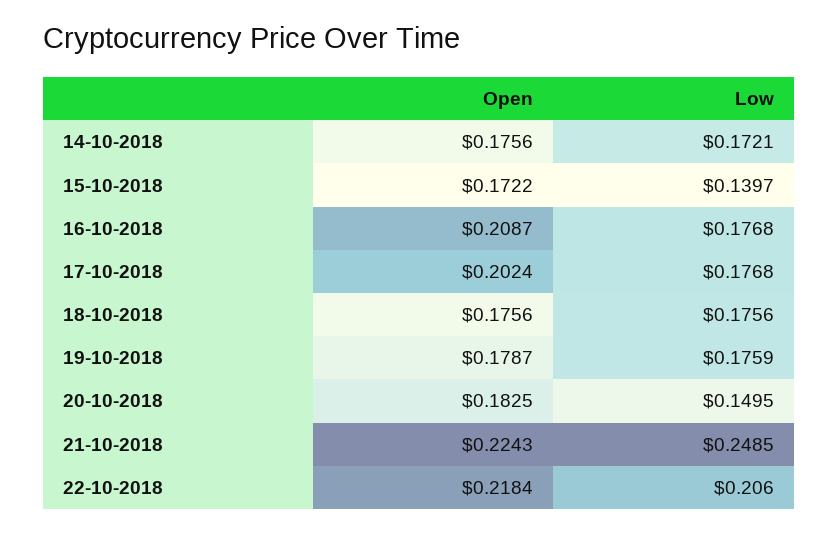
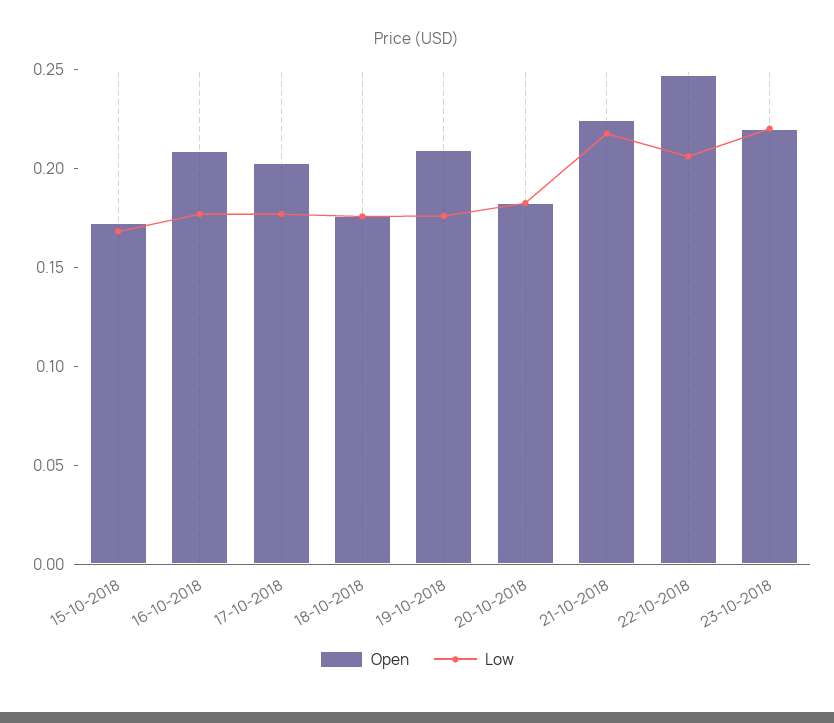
Open, 14-10-2018: 0.1756 -> none
Low, 14-10-2018: 0.1721 -> none
Low, 15-10-2018: 0.1397 -> 0.17
Open, 19-10-2018: 0.1787 -> 0.21
Low, 20-10-2018: 0.1495 -> 0.18
Low, 21-10-2018: 0.2485 -> 0.22
Open, 22-10-2018: 0.2184 -> 0.25
Open, 23-10-2018: none -> 0.22
Low, 23-10-2018: none -> 0.22

